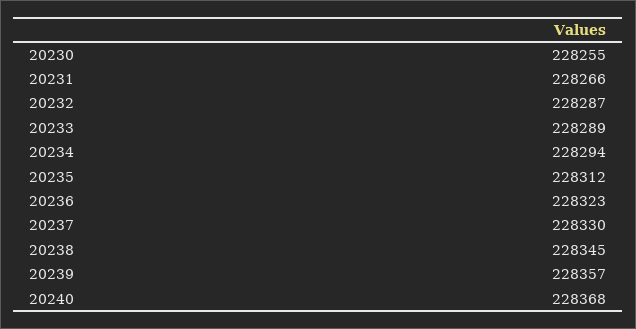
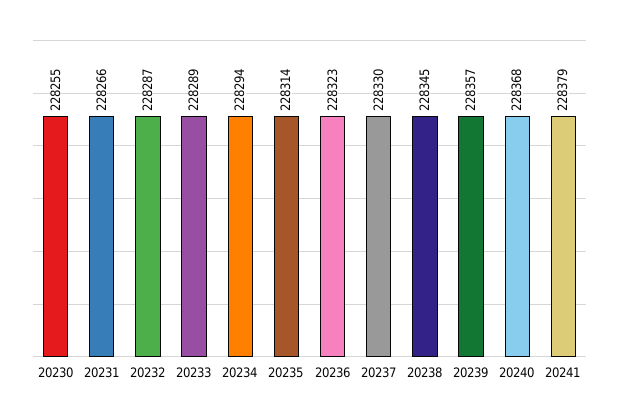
20235: 228312 -> 228314
20241: none -> 228379

